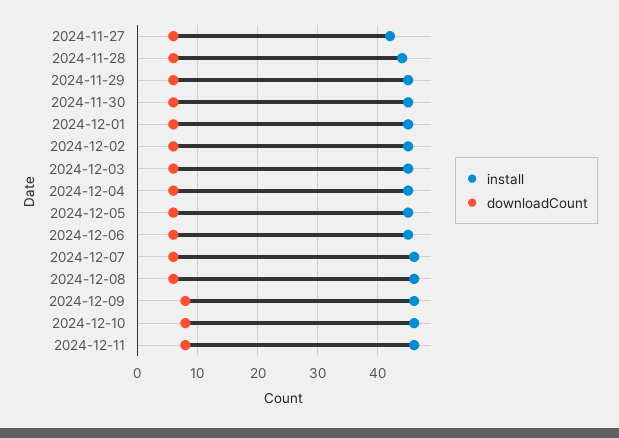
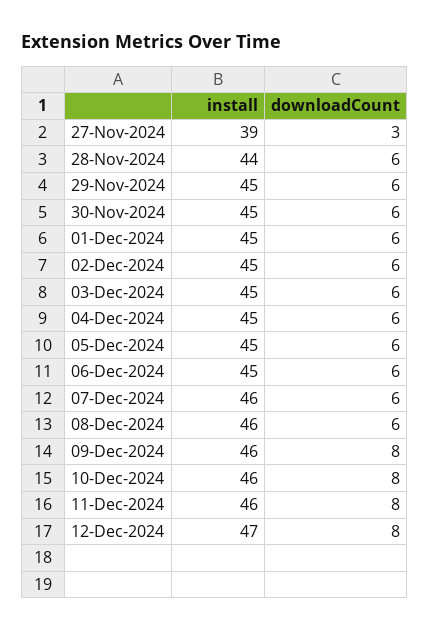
install, 2024-11-27: 42 -> 39
downloadCount, 2024-11-27: 6 -> 3
install, 12-Dec-2024: none -> 47
downloadCount, 12-Dec-2024: none -> 8

